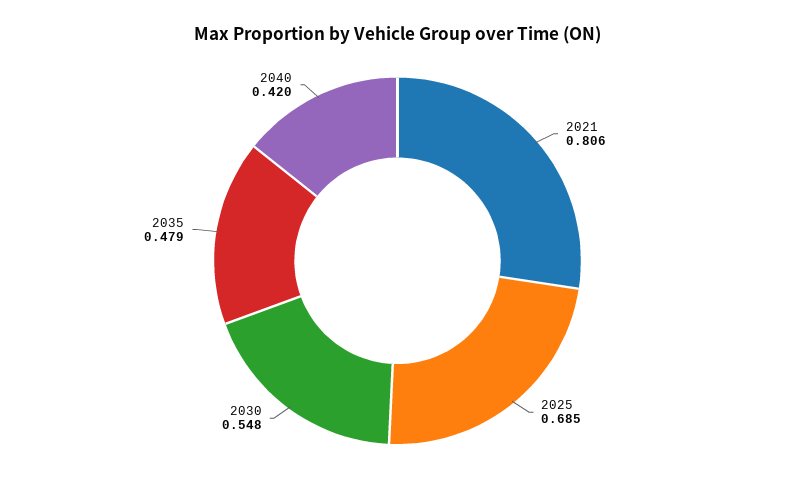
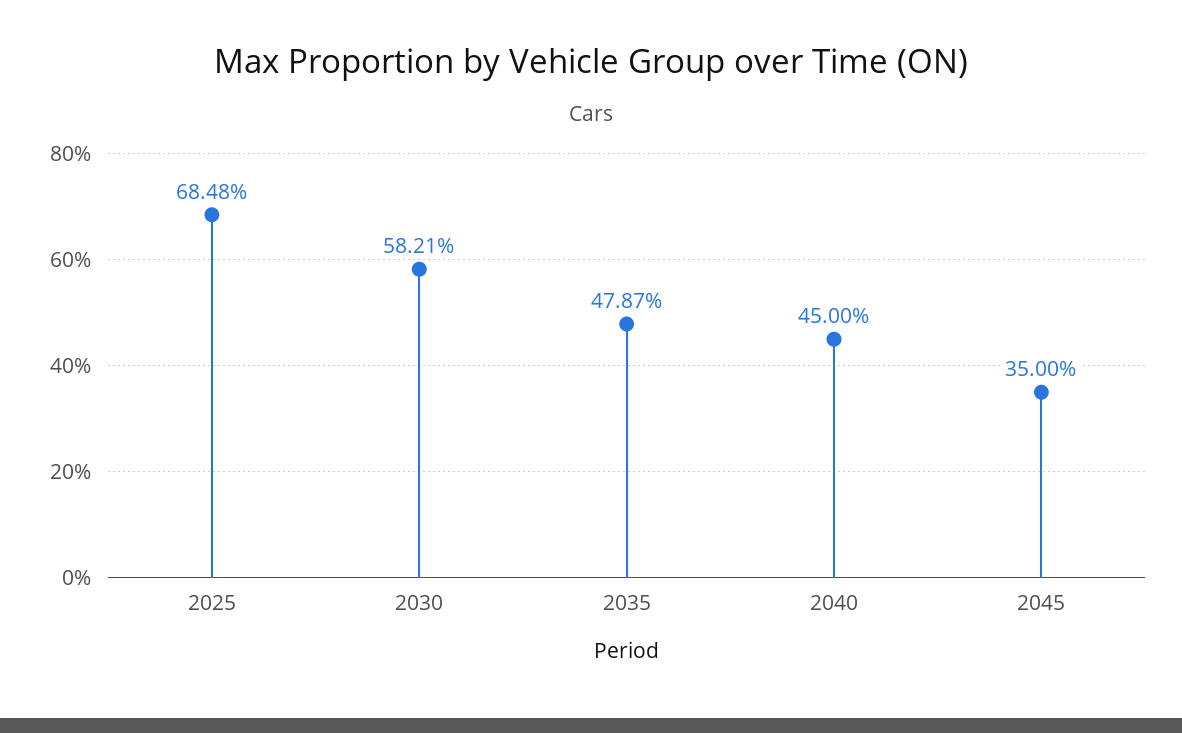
2021: 0.806 -> none
2030: 0.548 -> 0.5821
2040: 0.42 -> 0.45
2045: none -> 0.35

